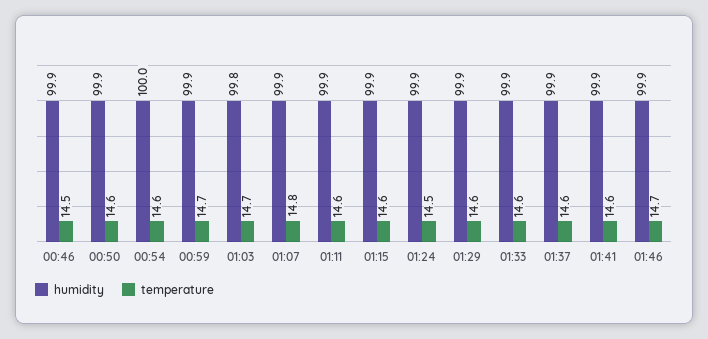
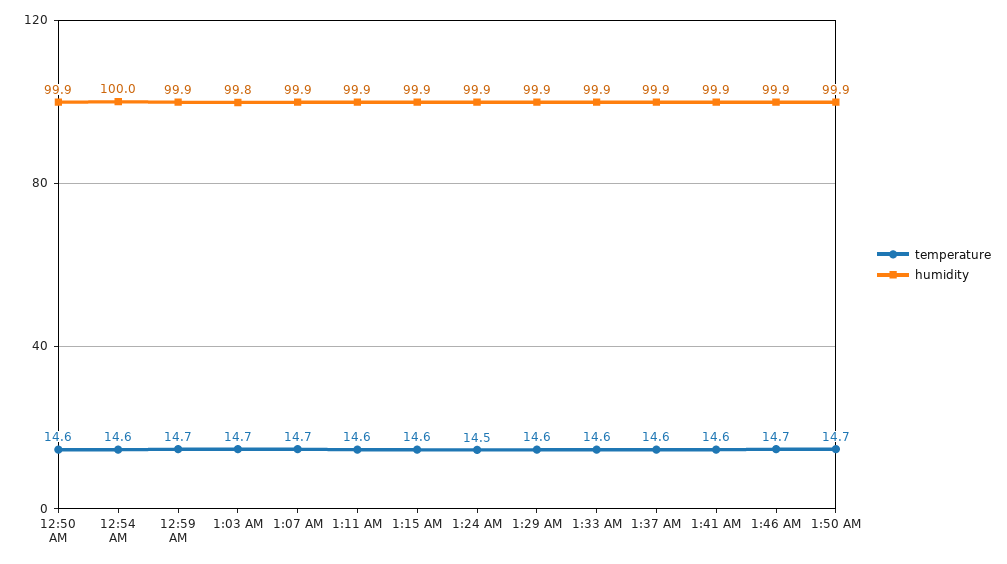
humidity, 00:46: 99.9 -> none
temperature, 00:46: 14.5 -> none
temperature, 01:07: 14.8 -> 14.7
temperature, 1:50 AM: none -> 14.7
humidity, 1:50 AM: none -> 99.9

